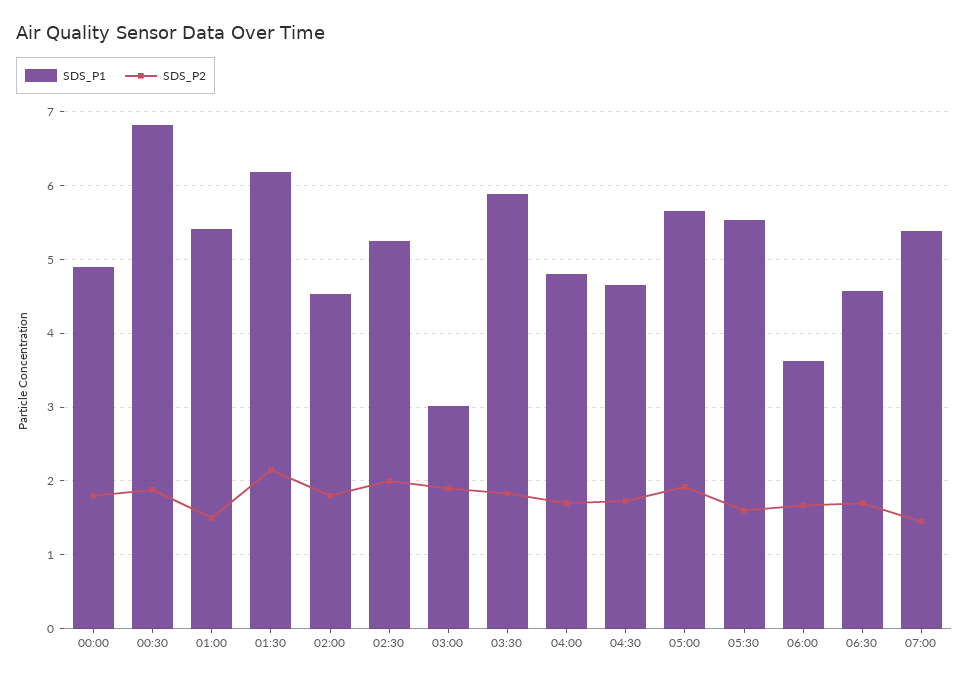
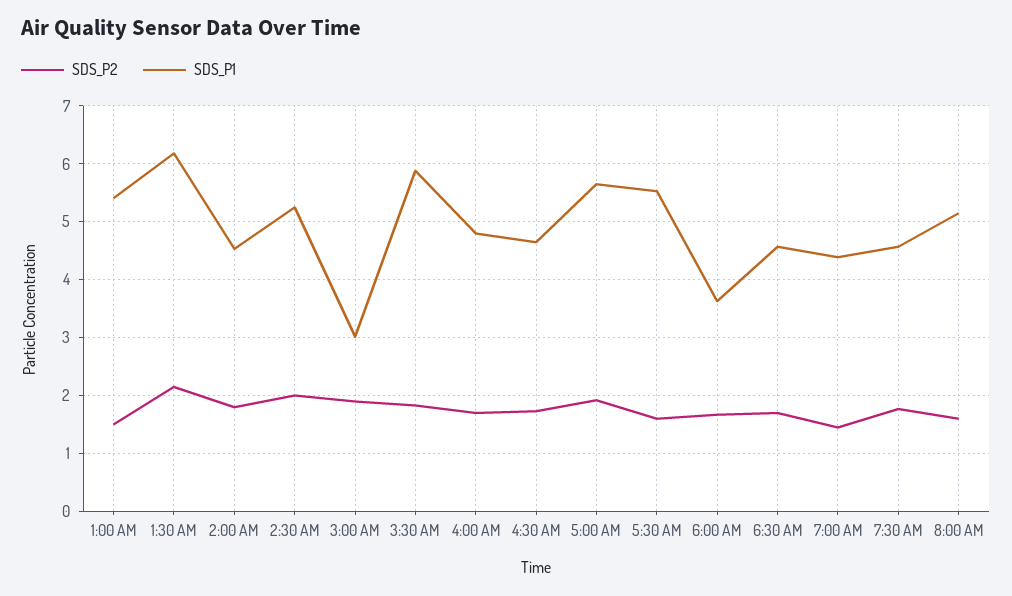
SDS_P1, 00:00: 4.9 -> none
SDS_P2, 00:00: 1.8 -> none
SDS_P1, 00:30: 6.8 -> none
SDS_P2, 00:30: 1.9 -> none
SDS_P1, 07:00: 5.4 -> 4.4
SDS_P2, 7:30 AM: none -> 1.8
SDS_P1, 7:30 AM: none -> 4.6
SDS_P2, 8:00 AM: none -> 1.6
SDS_P1, 8:00 AM: none -> 5.2

